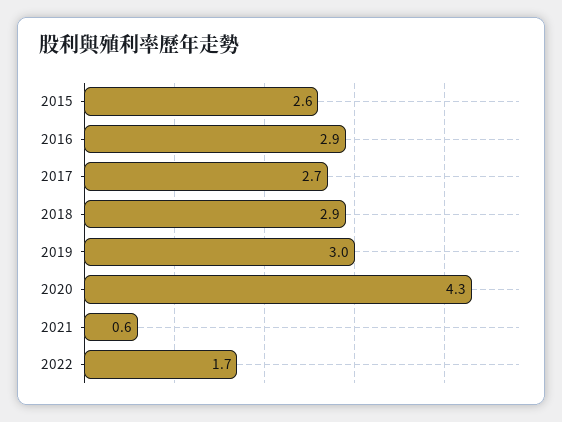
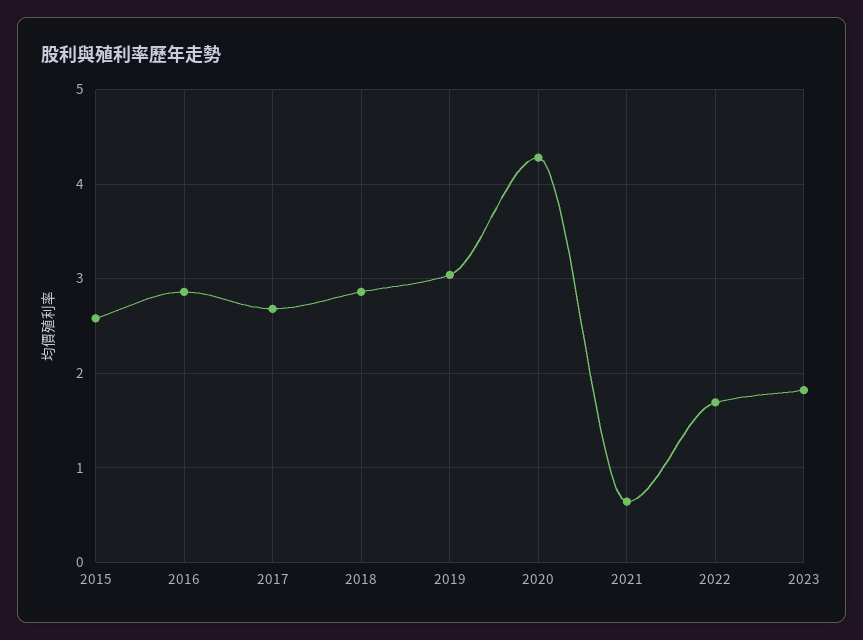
2023: none -> 1.8

